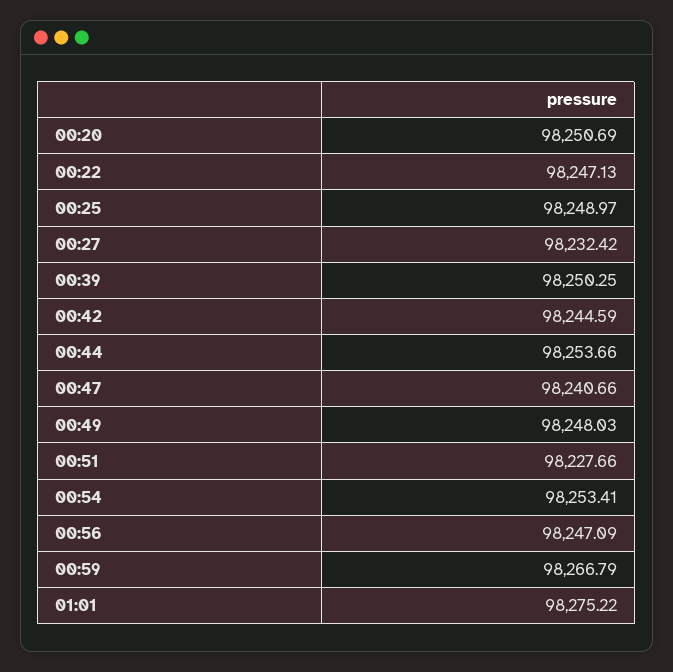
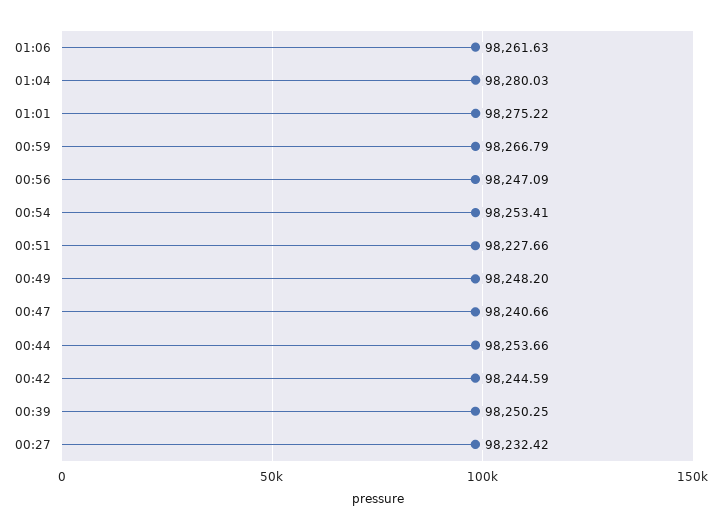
00:20: 98250.69 -> none
00:22: 98247.13 -> none
00:25: 98248.97 -> none
00:49: 98248.03 -> 98248.2
01:06: none -> 98261.63
01:04: none -> 98280.03

